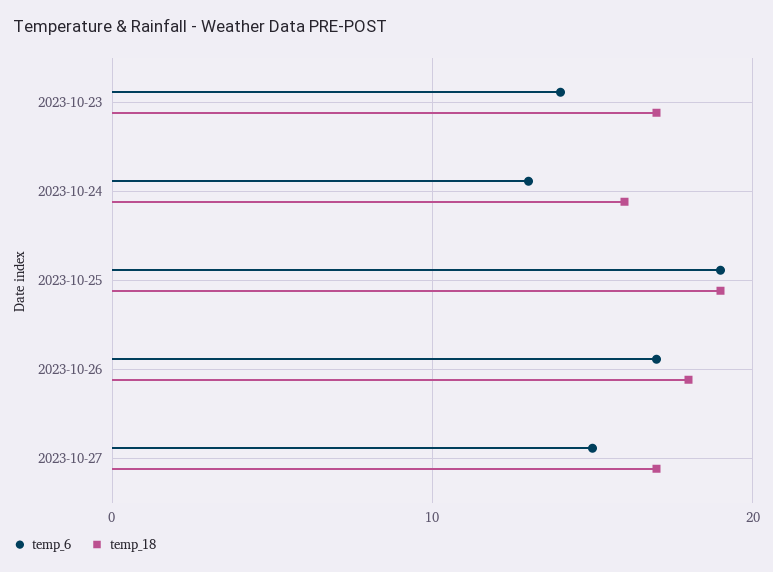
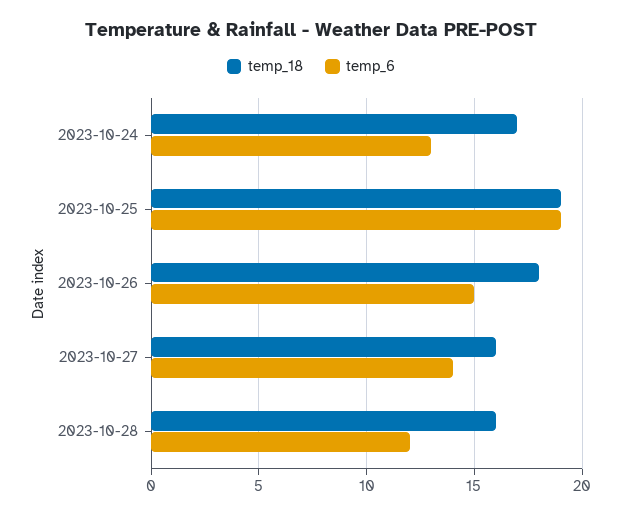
temp_6, 2023-10-23: 14 -> none
temp_18, 2023-10-23: 17 -> none
temp_18, 2023-10-24: 16 -> 17
temp_6, 2023-10-26: 17 -> 15
temp_6, 2023-10-27: 15 -> 14
temp_18, 2023-10-27: 17 -> 16
temp_18, 2023-10-28: none -> 16
temp_6, 2023-10-28: none -> 12

